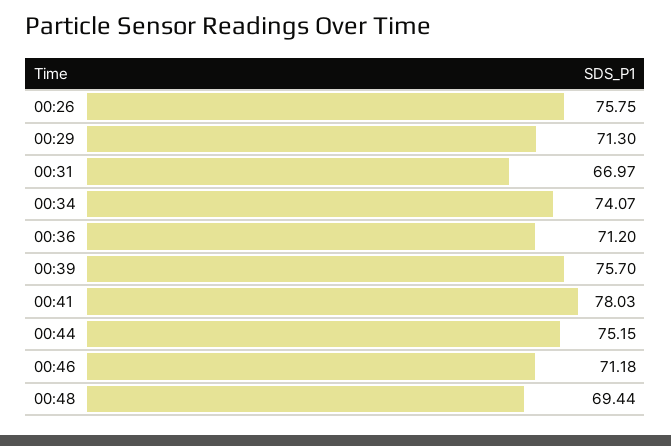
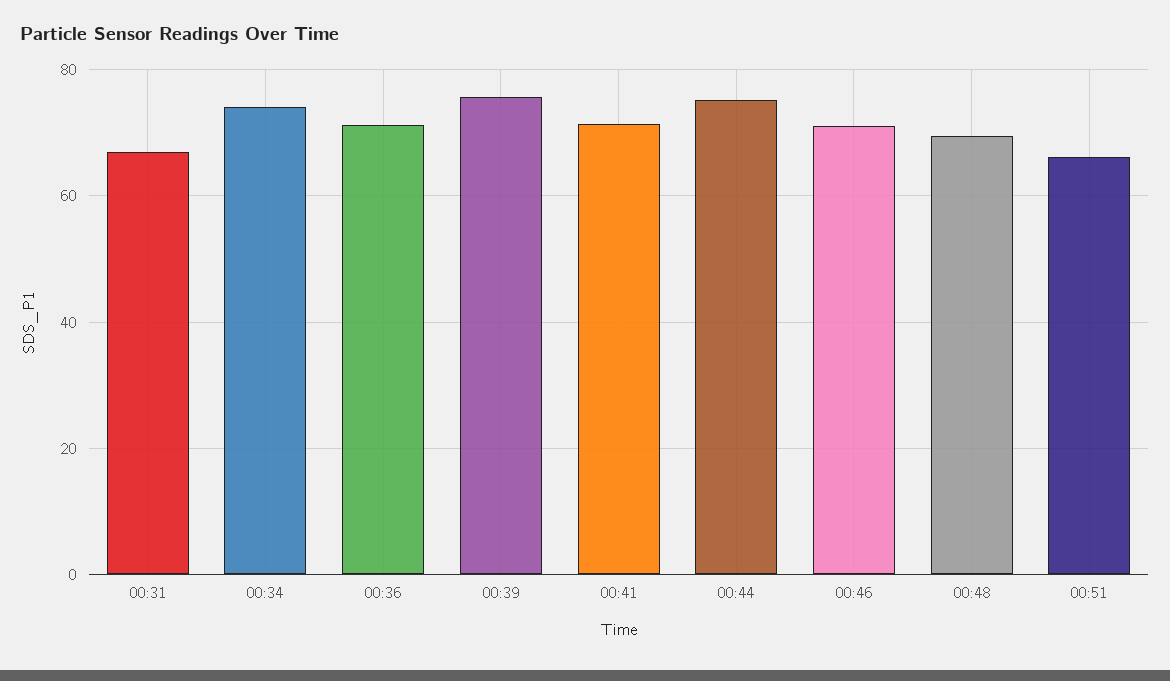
00:26: 75.75 -> none
00:29: 71.3 -> none
00:41: 78.03 -> 72
00:51: none -> 66

